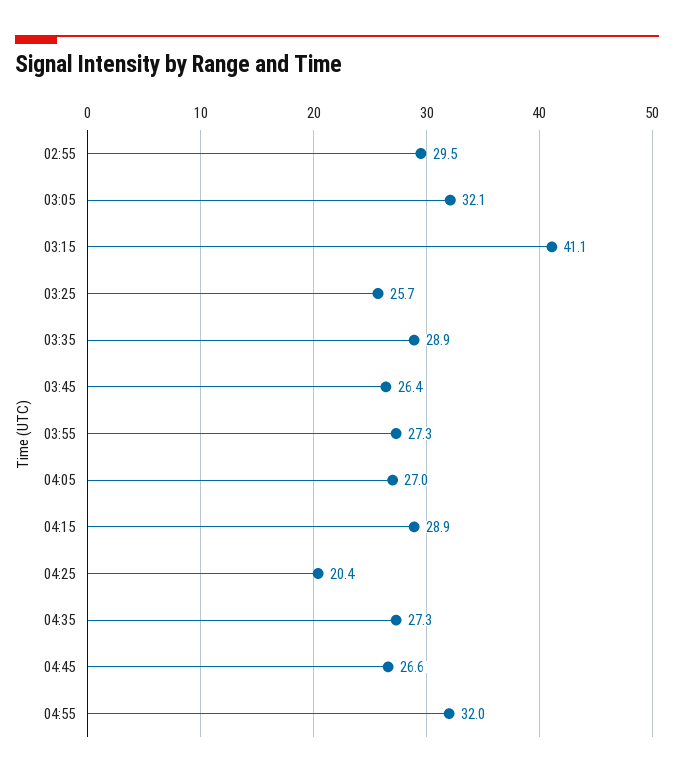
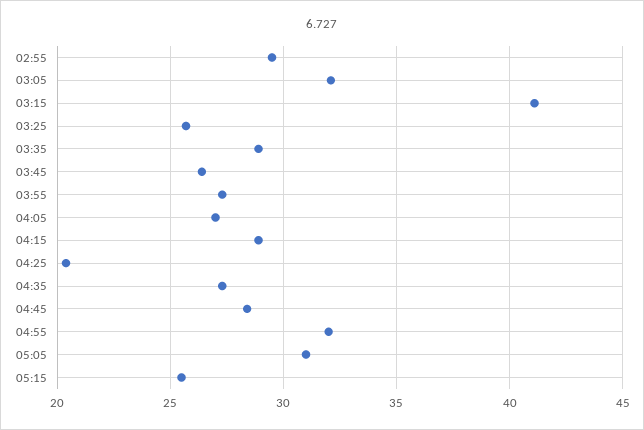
04:45: 26.6 -> 28.5
05:05: none -> 31
05:15: none -> 25.5

